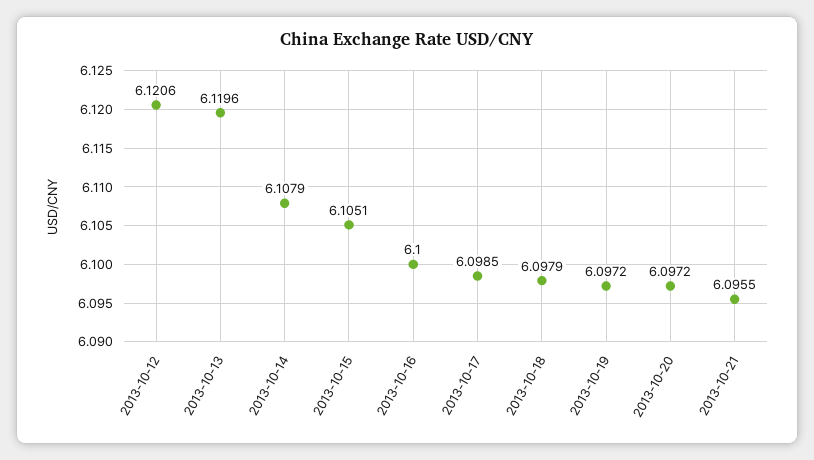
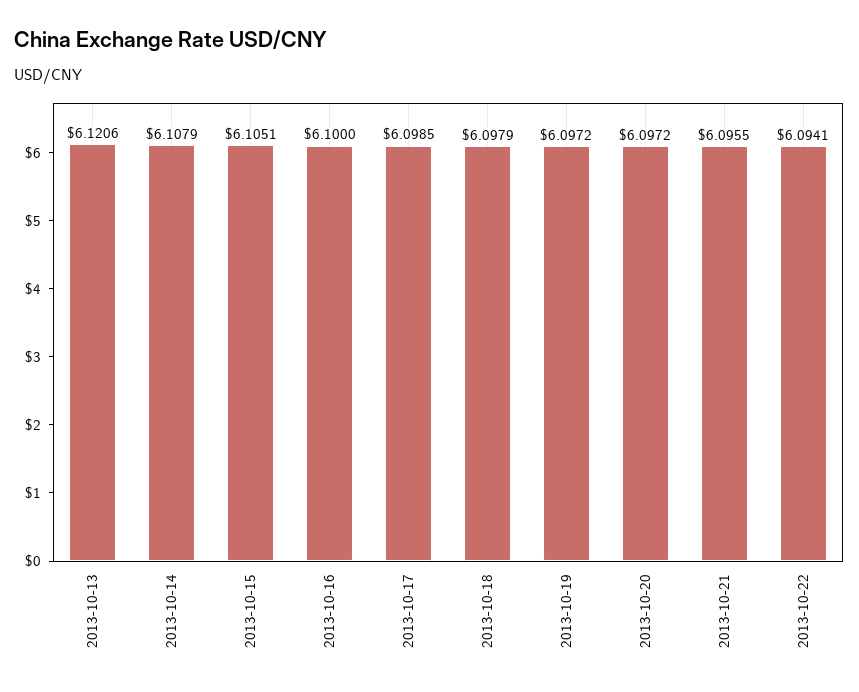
2013-10-12: 6.1206 -> none
2013-10-13: 6.1196 -> 6.1206
2013-10-22: none -> 6.0941

